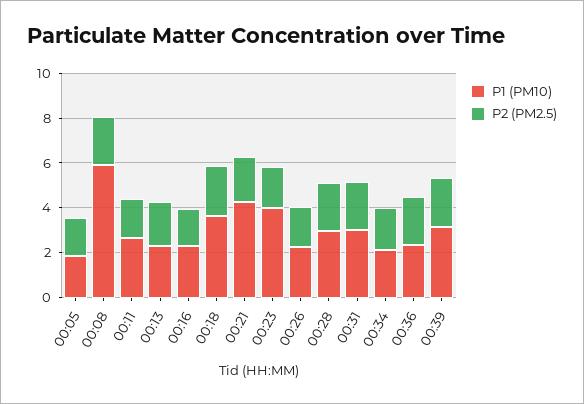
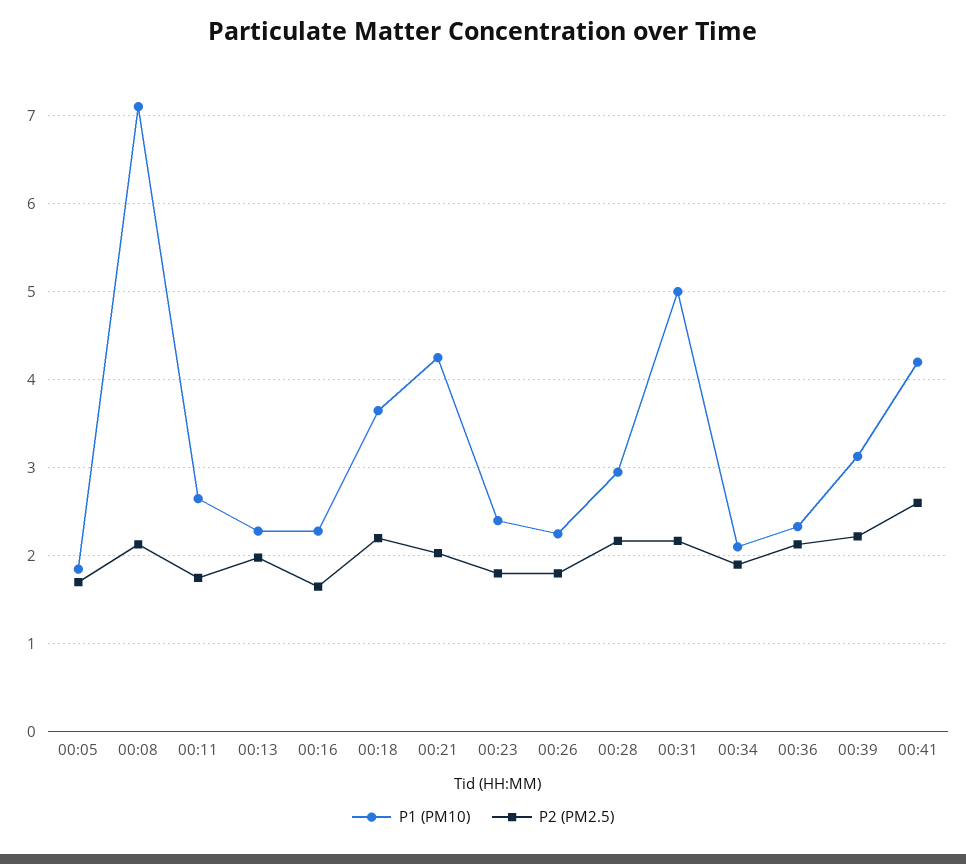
P1 (PM10), 00:08: 6 -> 7.1
P1 (PM10), 00:23: 4 -> 2.4
P1 (PM10), 00:31: 3 -> 5
P1 (PM10), 00:41: none -> 4.2
P2 (PM2.5), 00:41: none -> 2.6

